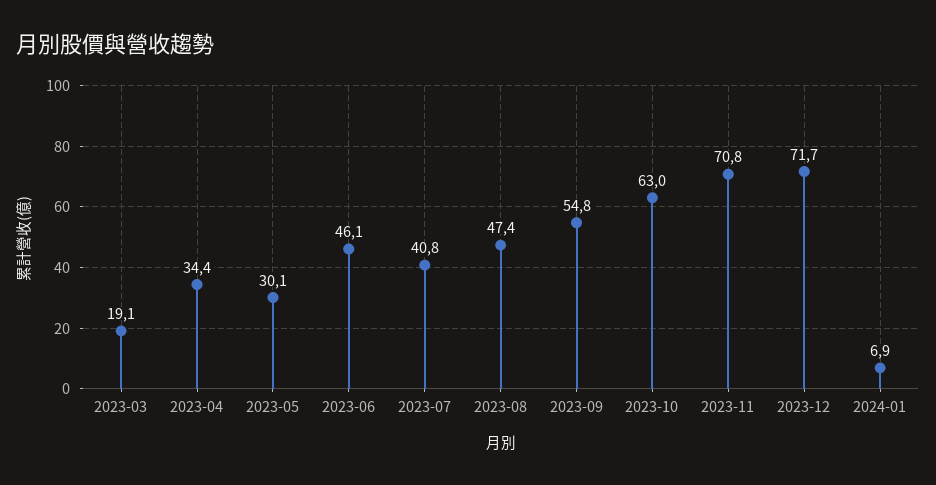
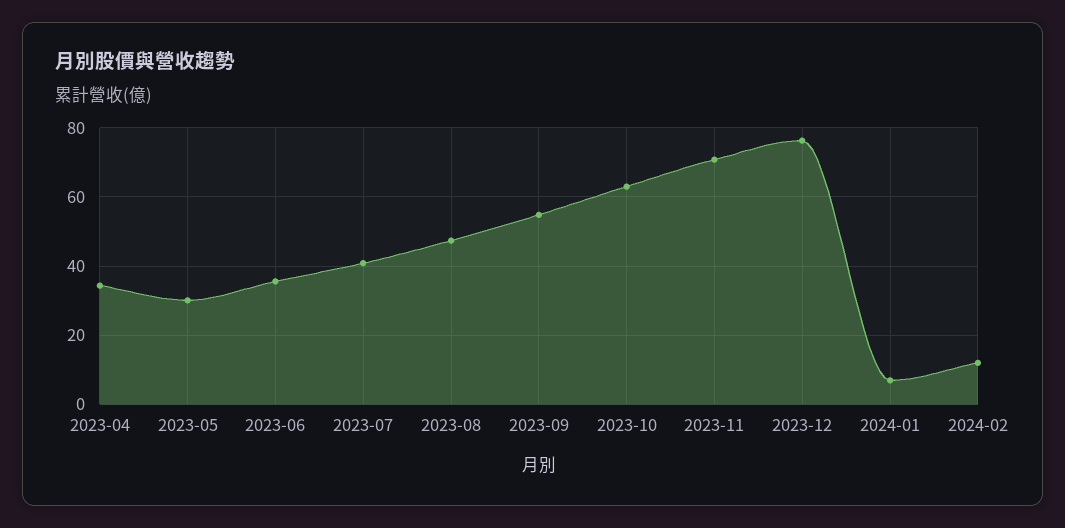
2023-03: 19.1 -> none
2023-06: 46.1 -> 36
2023-12: 71.7 -> 76
2024-02: none -> 12

